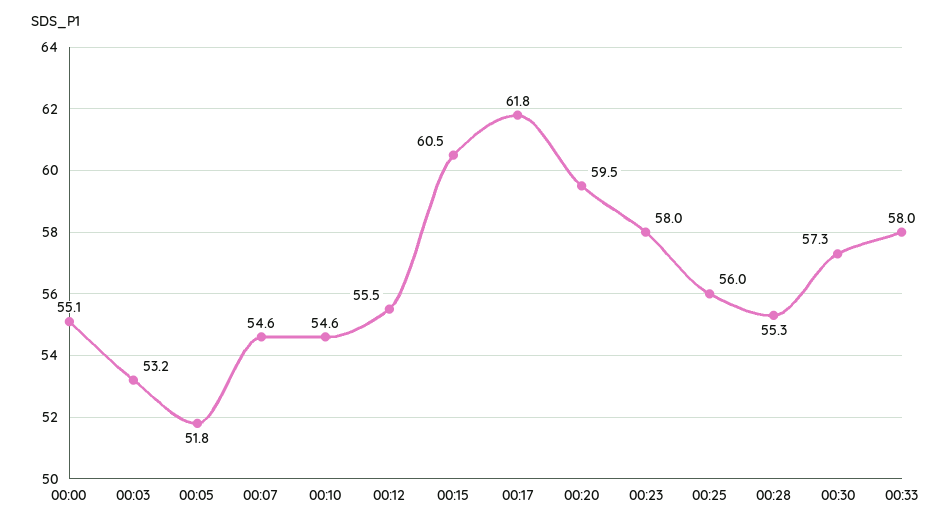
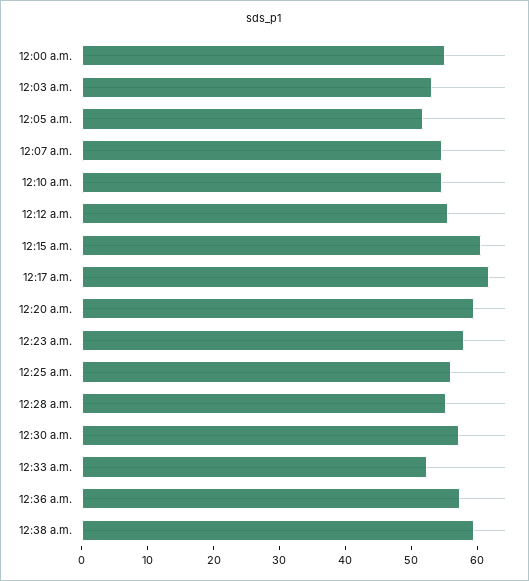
00:33: 58 -> 52
12:36 a.m.: none -> 58
12:38 a.m.: none -> 60

